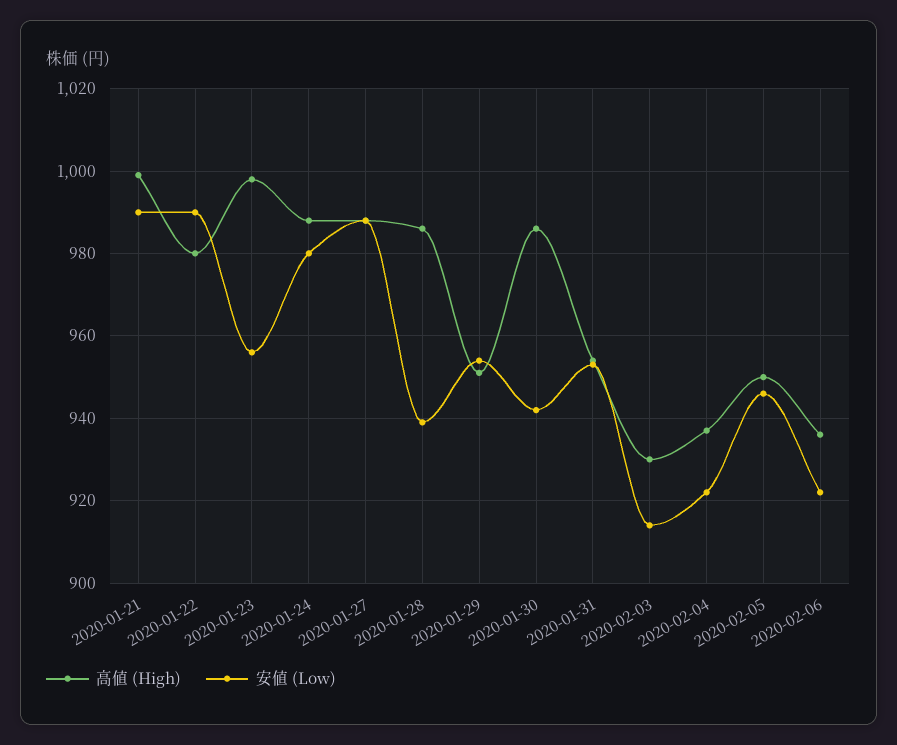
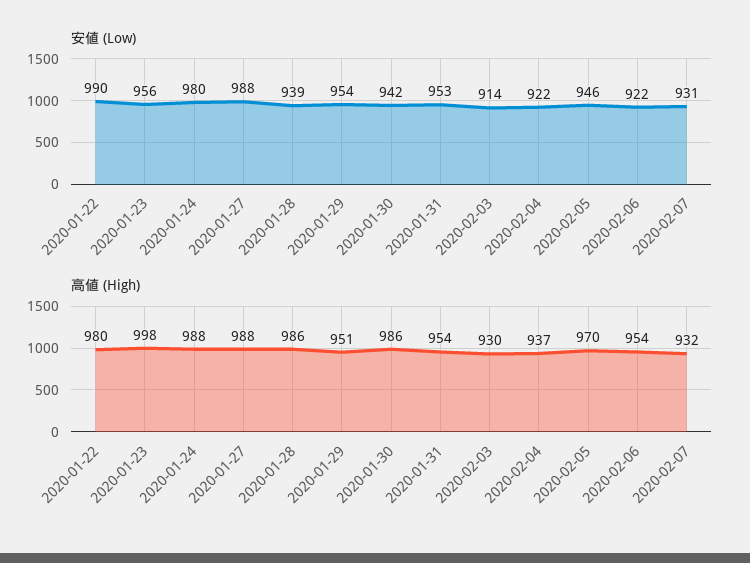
高値 (High), 2020-01-21: 1000 -> none
安値 (Low), 2020-01-21: 990 -> none
高値 (High), 2020-02-05: 950 -> 970
高値 (High), 2020-02-06: 935 -> 954
安値 (Low), 2020-02-07: none -> 931
高値 (High), 2020-02-07: none -> 932

